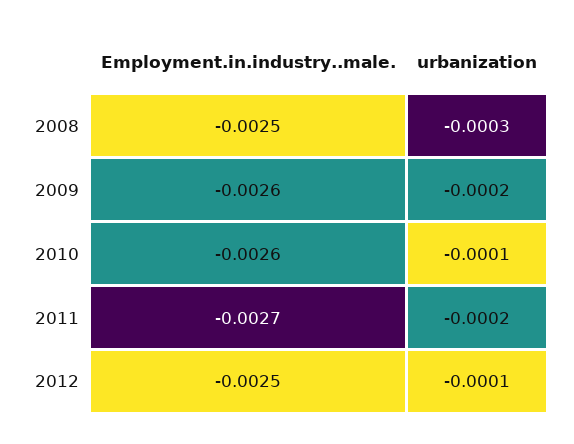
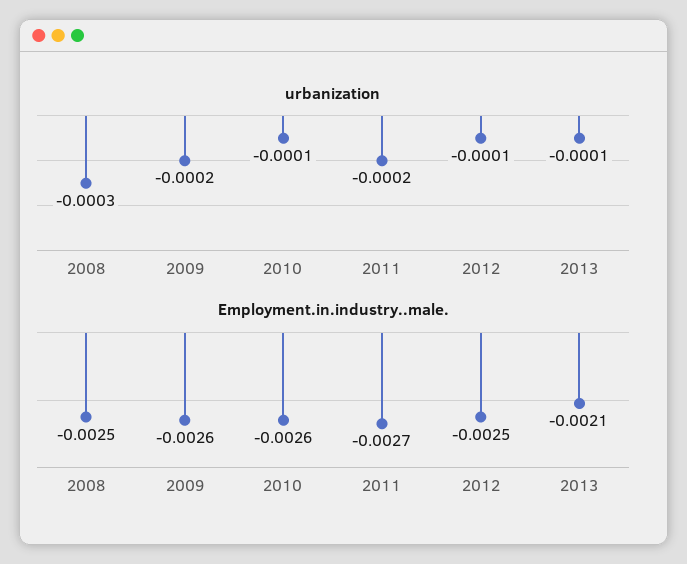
urbanization, 2013: none -> -0.0001
Employment.in.industry..male., 2013: none -> -0.0021

